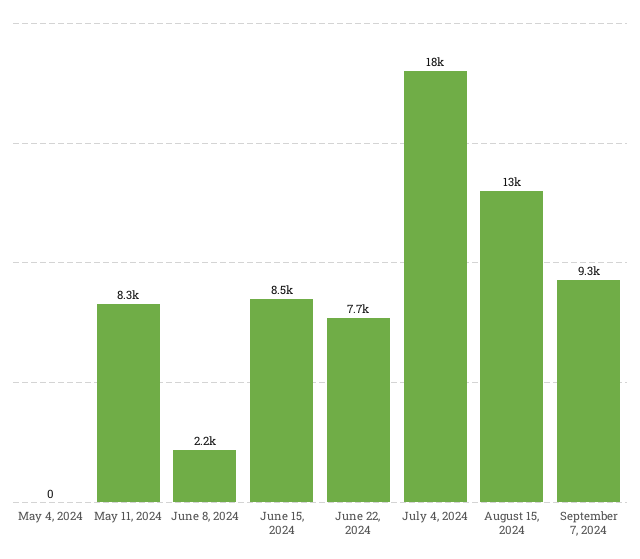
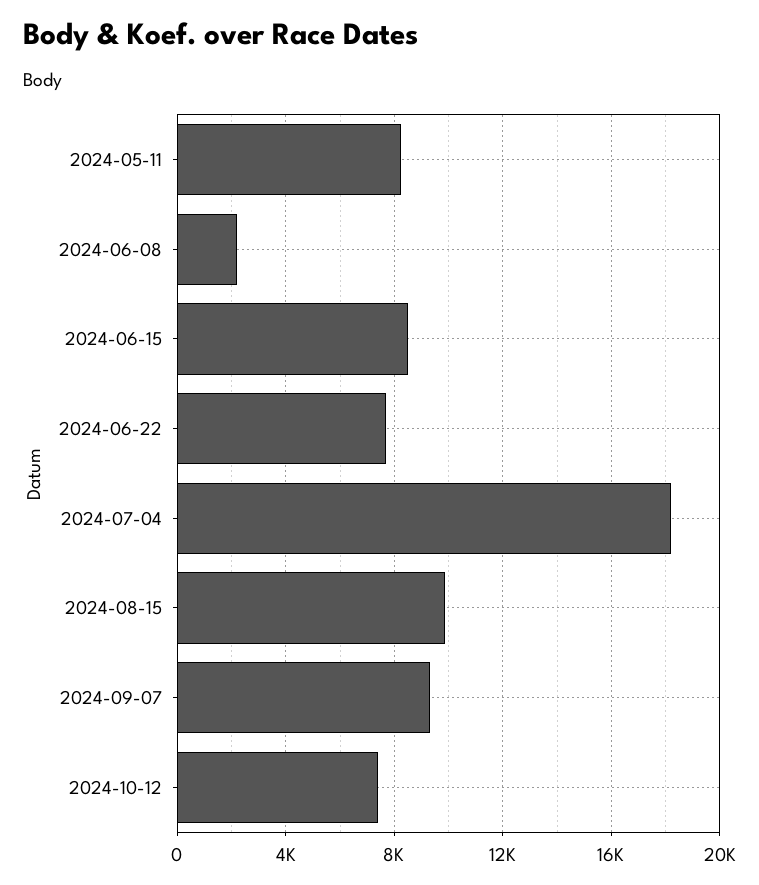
May 4, 2024: 0 -> none
August 15, 2024: 13000 -> 10000
2024-10-12: none -> 7500

